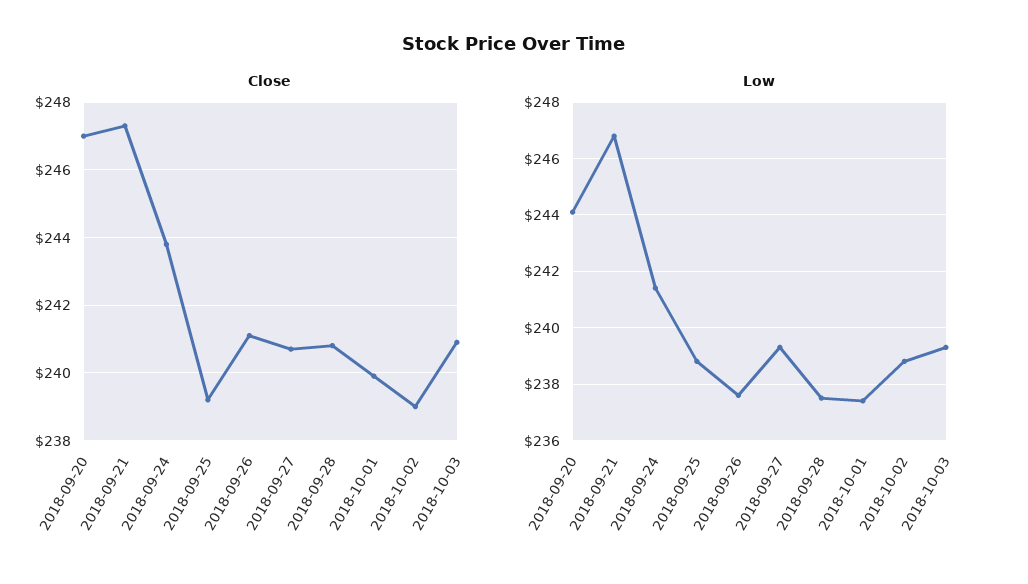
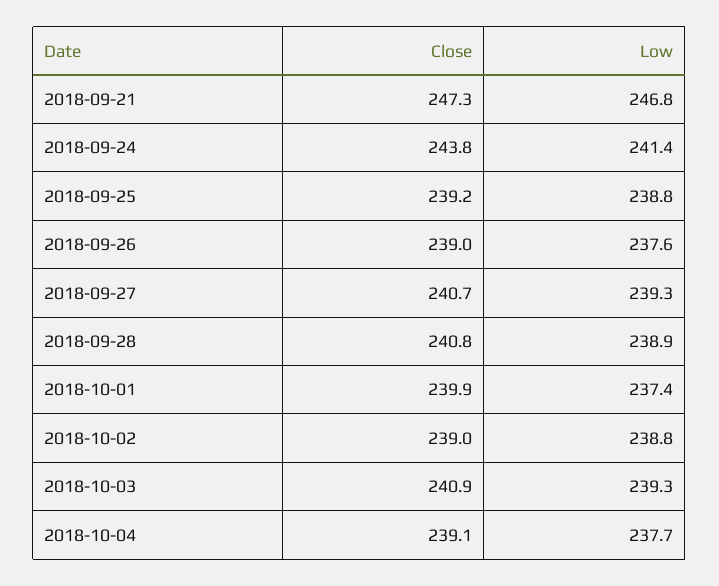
Close, 2018-09-20: 247 -> none
Close, 2018-09-26: 241 -> 239
Low, 2018-09-20: 244 -> none
Low, 2018-09-28: 237.5 -> 238.9
Close, 2018-10-04: none -> 239.1
Low, 2018-10-04: none -> 237.7

